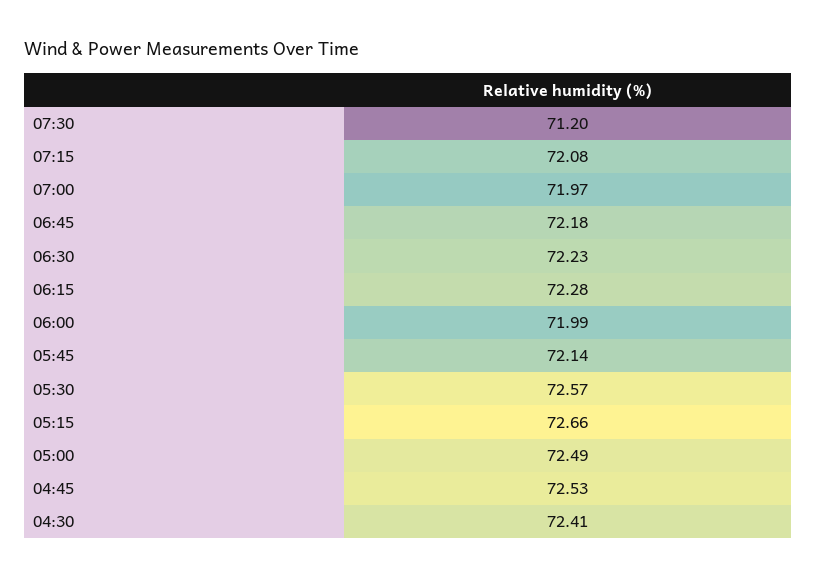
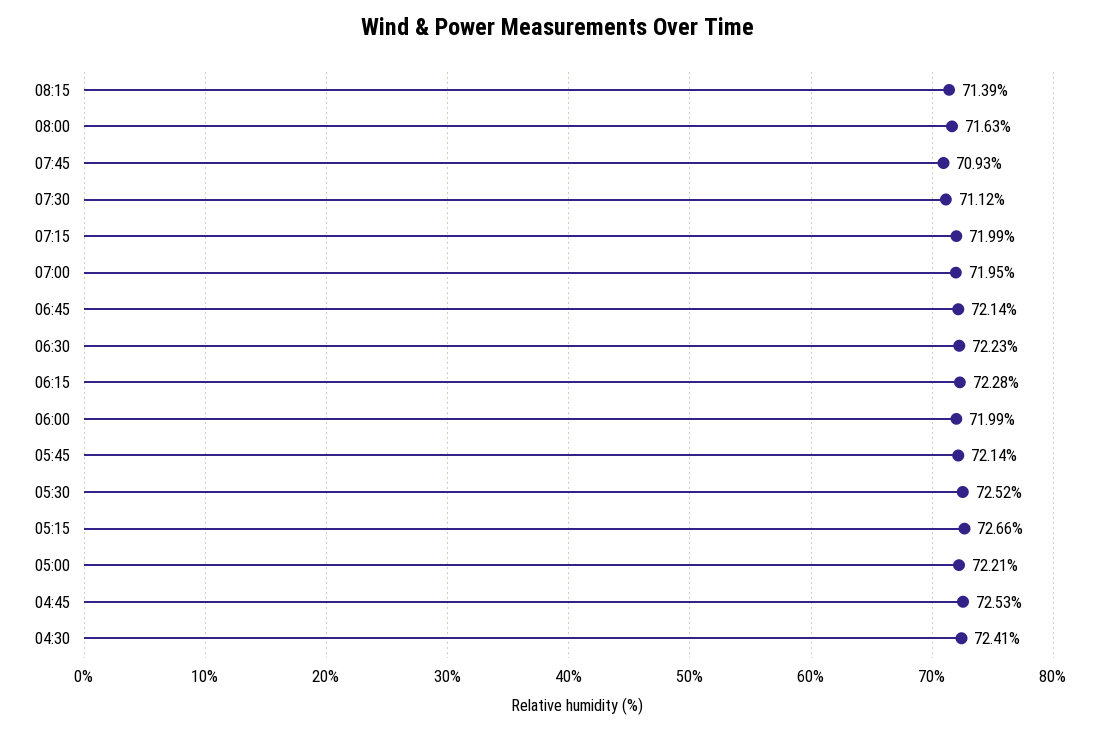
07:30: 71.2 -> 71.12
07:15: 72.08 -> 71.99
07:00: 71.97 -> 71.95
06:45: 72.18 -> 72.14
05:30: 72.57 -> 72.52
05:00: 72.49 -> 72.21
08:15: none -> 71.39
08:00: none -> 71.63
07:45: none -> 70.93

